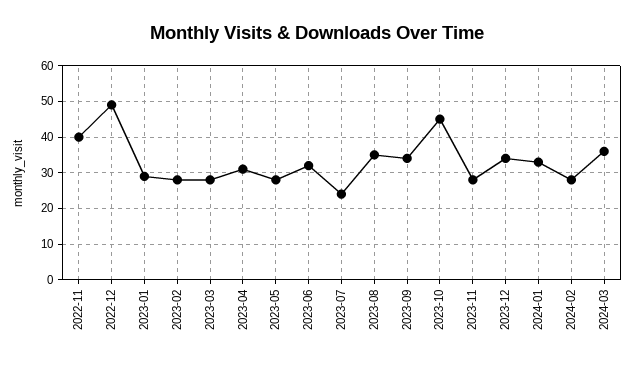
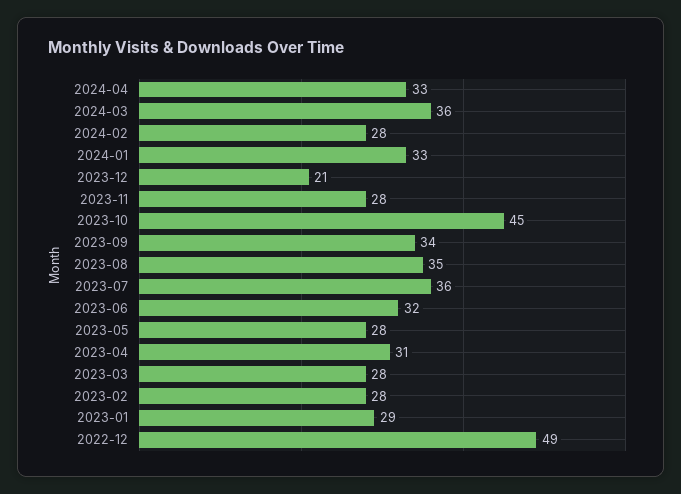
2022-11: 40 -> none
2023-07: 25 -> 36
2023-12: 35 -> 21
2024-04: none -> 33

